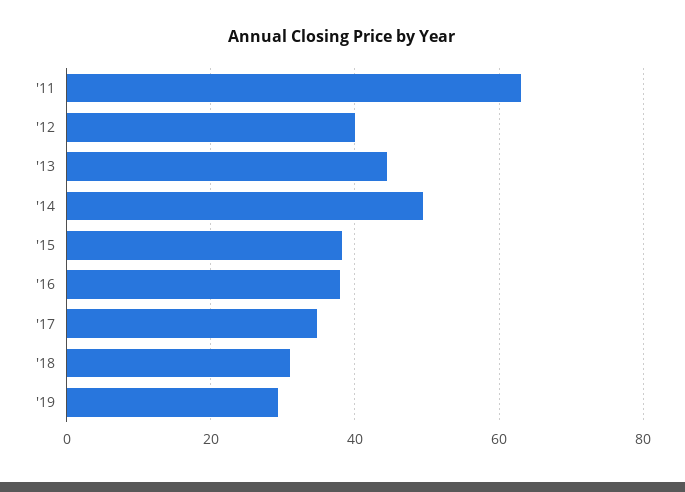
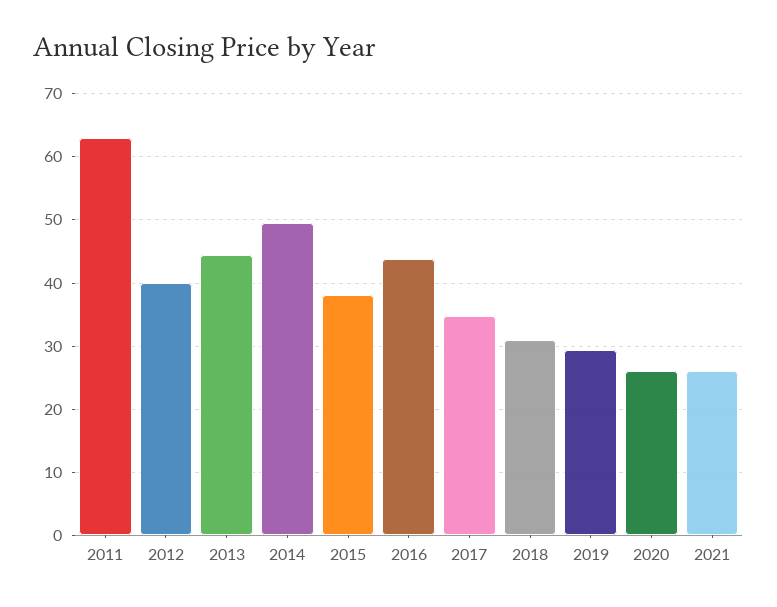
'16: 38 -> 44
2020: none -> 26
2021: none -> 26

